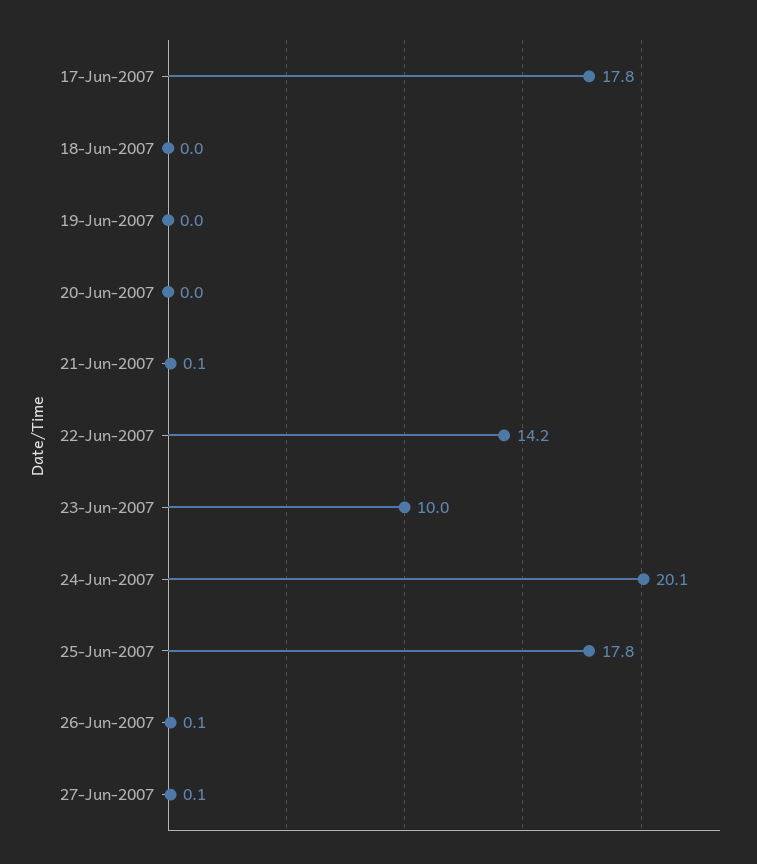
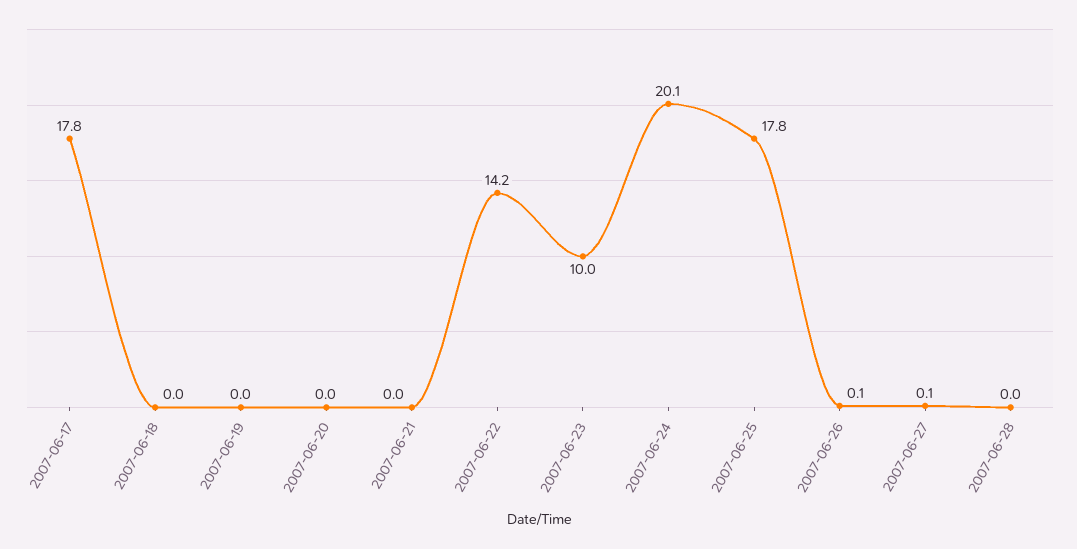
21-Jun-2007: 0.1 -> 0
2007-06-28: none -> 0

